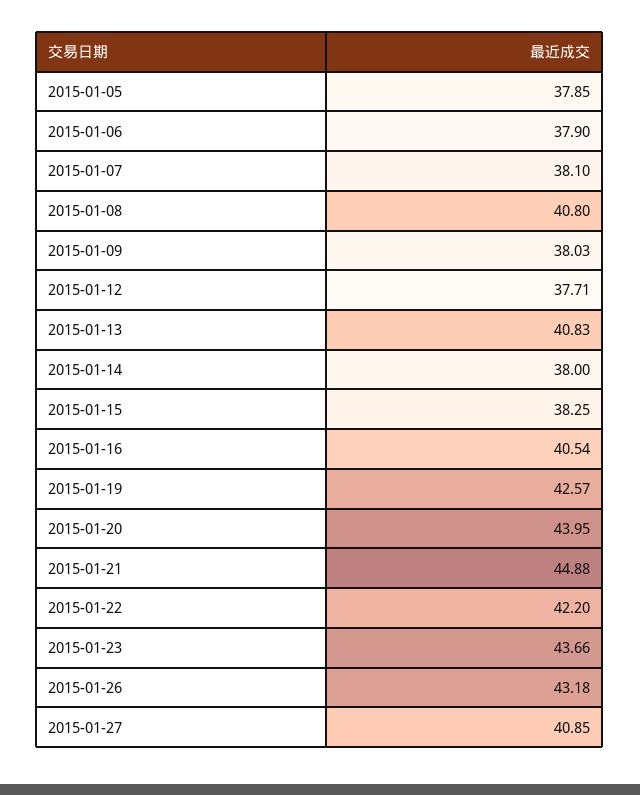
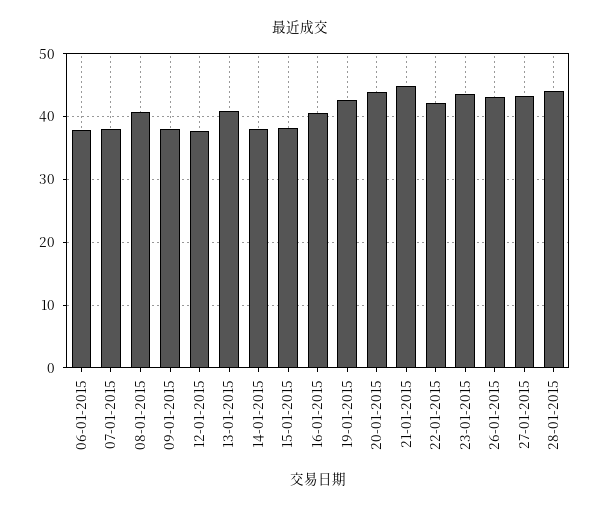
2015-01-05: 37.85 -> none
2015-01-27: 40.85 -> 43
28-01-2015: none -> 44

